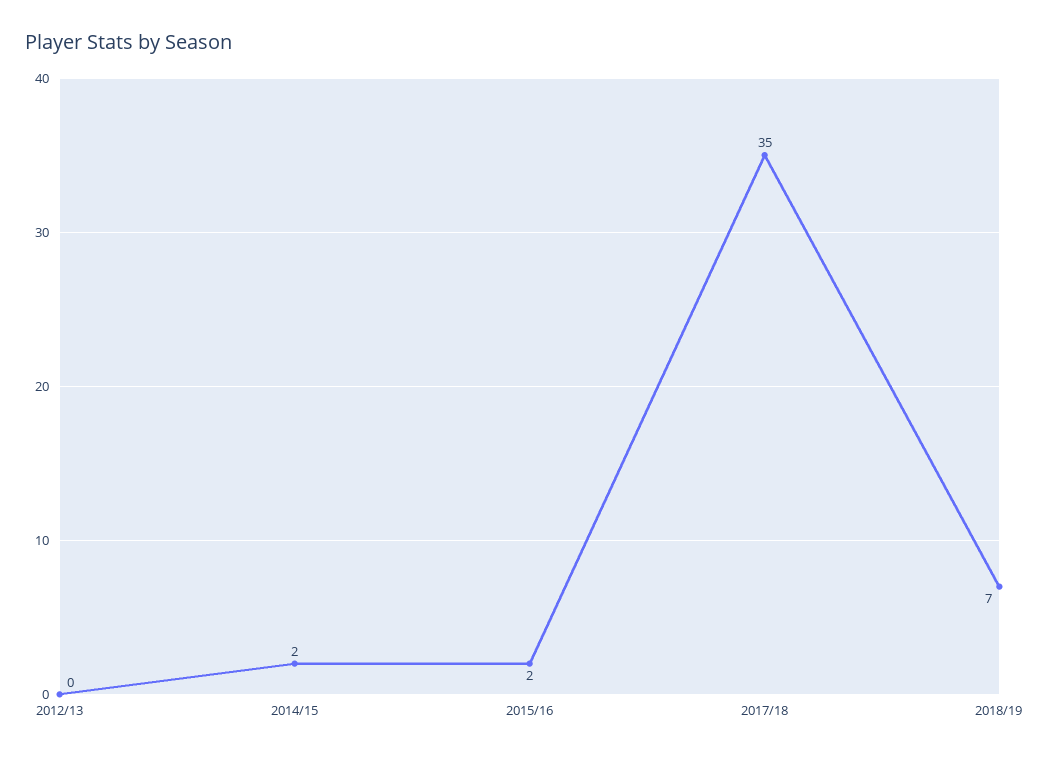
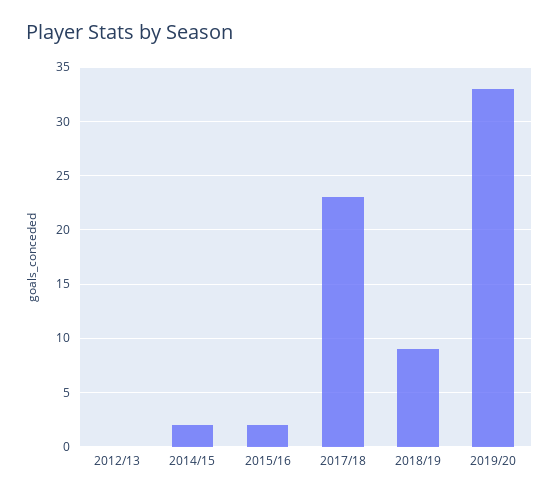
2017/18: 35 -> 23
2018/19: 7 -> 9
2019/20: none -> 33

